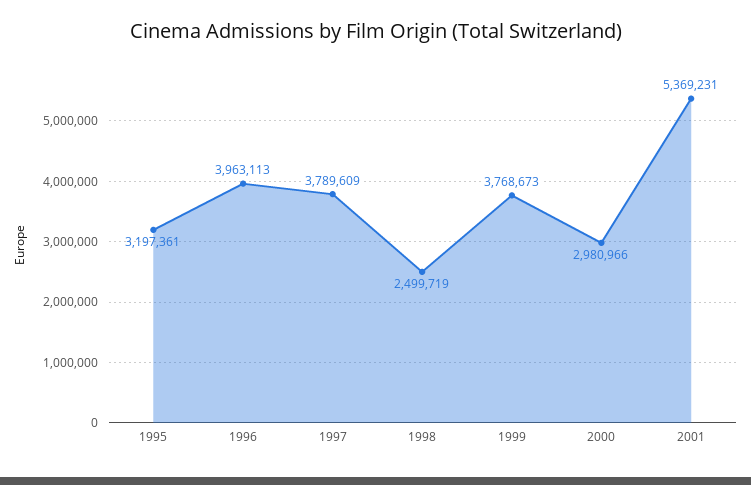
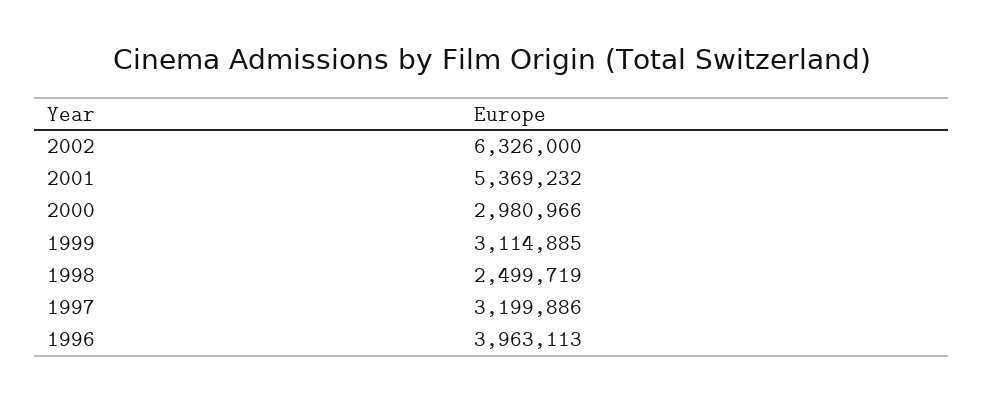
1995: 3197361 -> none
1997: 3789609 -> 3199886
1999: 3768673 -> 3114885
2001: 5369231 -> 5369232
2002: none -> 6326000

